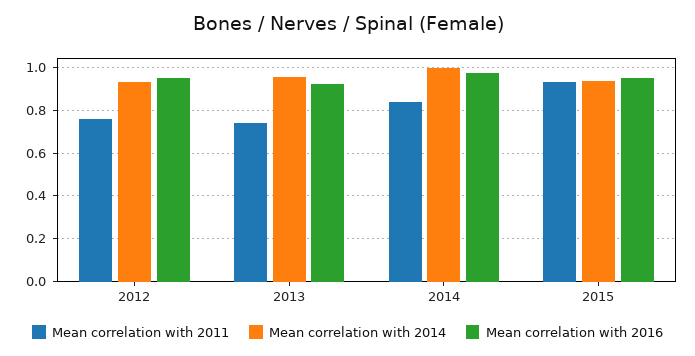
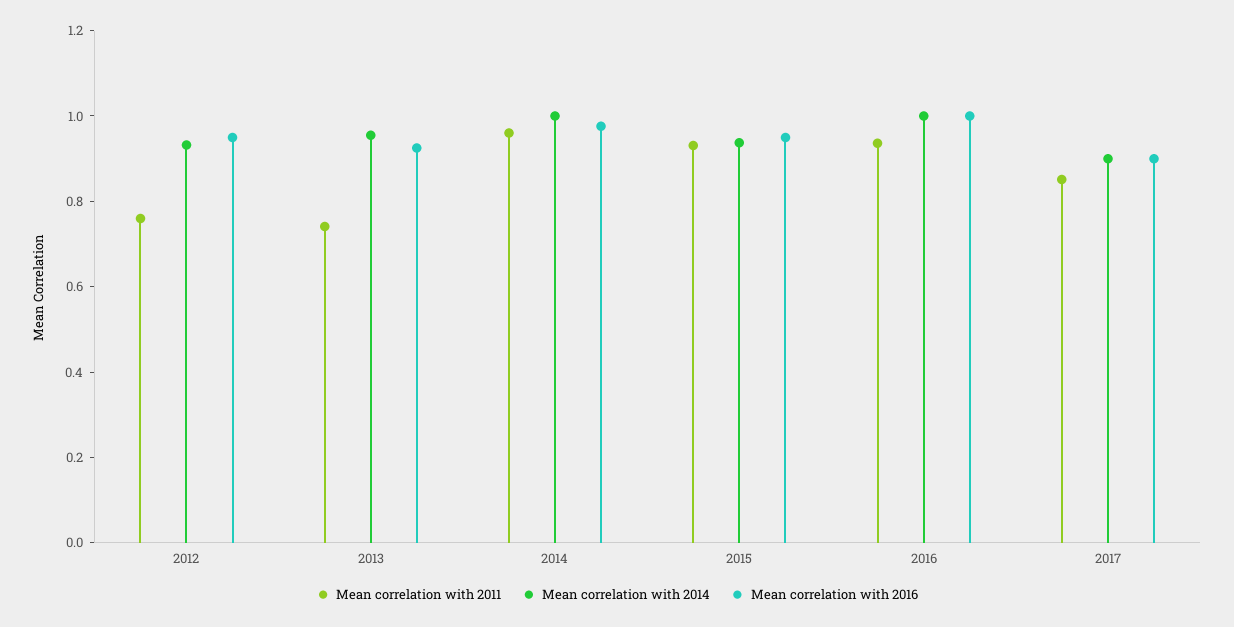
Mean correlation with 2011, 2014: 0.85 -> 0.95
Mean correlation with 2011, 2016: none -> 0.95
Mean correlation with 2014, 2016: none -> 1
Mean correlation with 2016, 2016: none -> 1
Mean correlation with 2011, 2017: none -> 0.85
Mean correlation with 2014, 2017: none -> 0.9
Mean correlation with 2016, 2017: none -> 0.9

